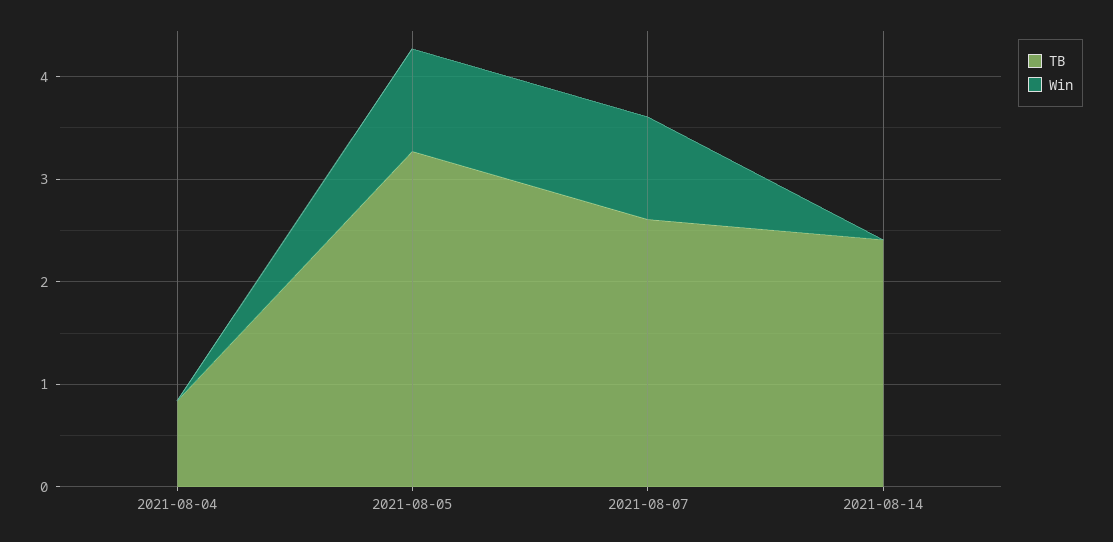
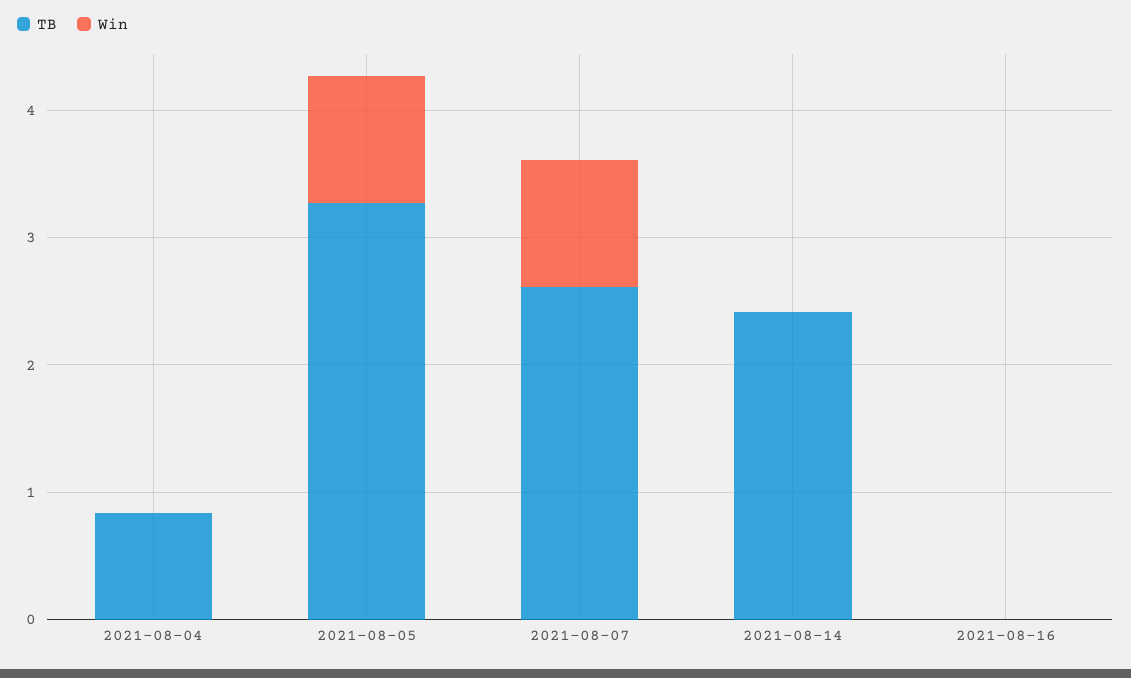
TB, 2021-08-16: none -> 0
Win, 2021-08-16: none -> 0

